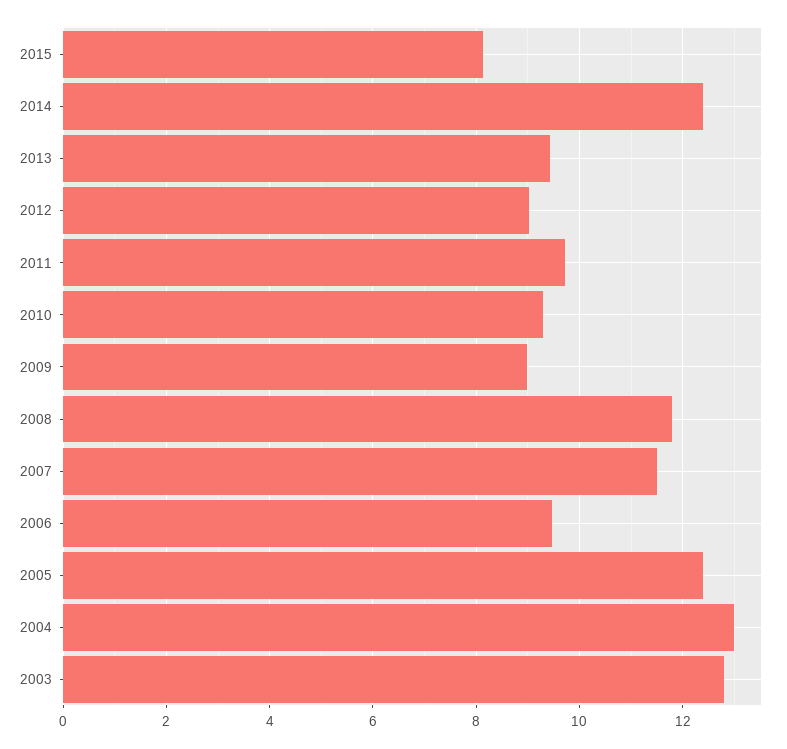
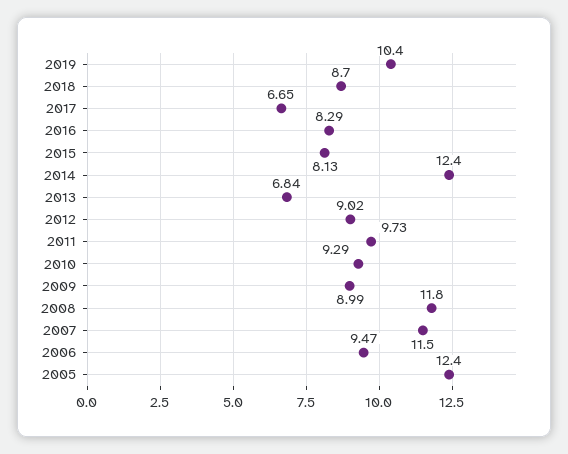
2013: 9.4 -> 6.84
2004: 13 -> none
2003: 12.8 -> none
2019: none -> 10.4
2018: none -> 8.7
2017: none -> 6.65
2016: none -> 8.29

